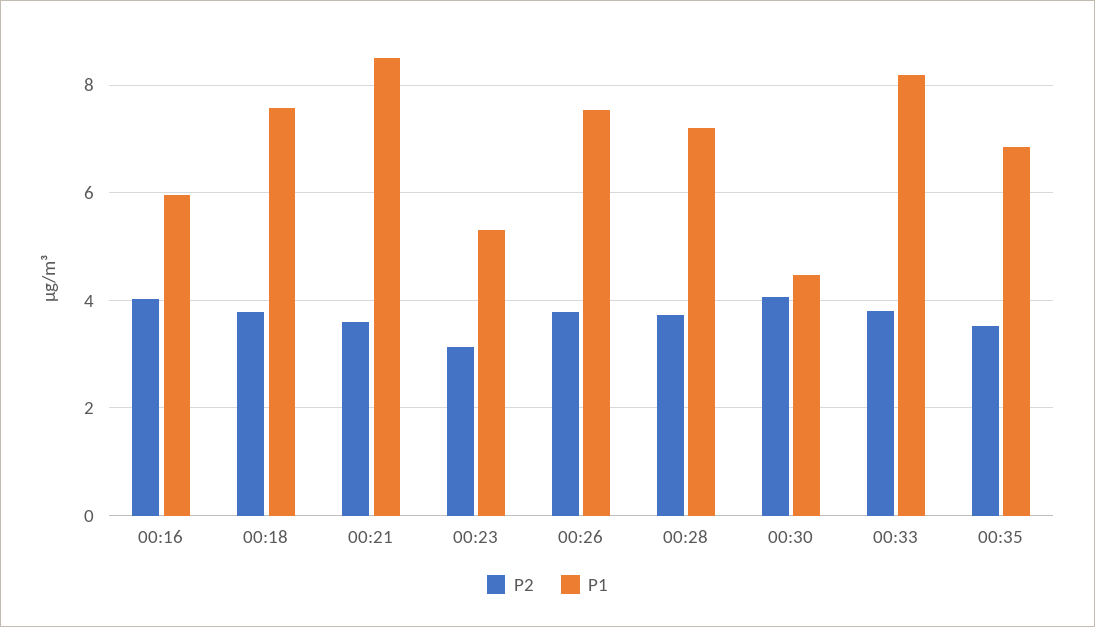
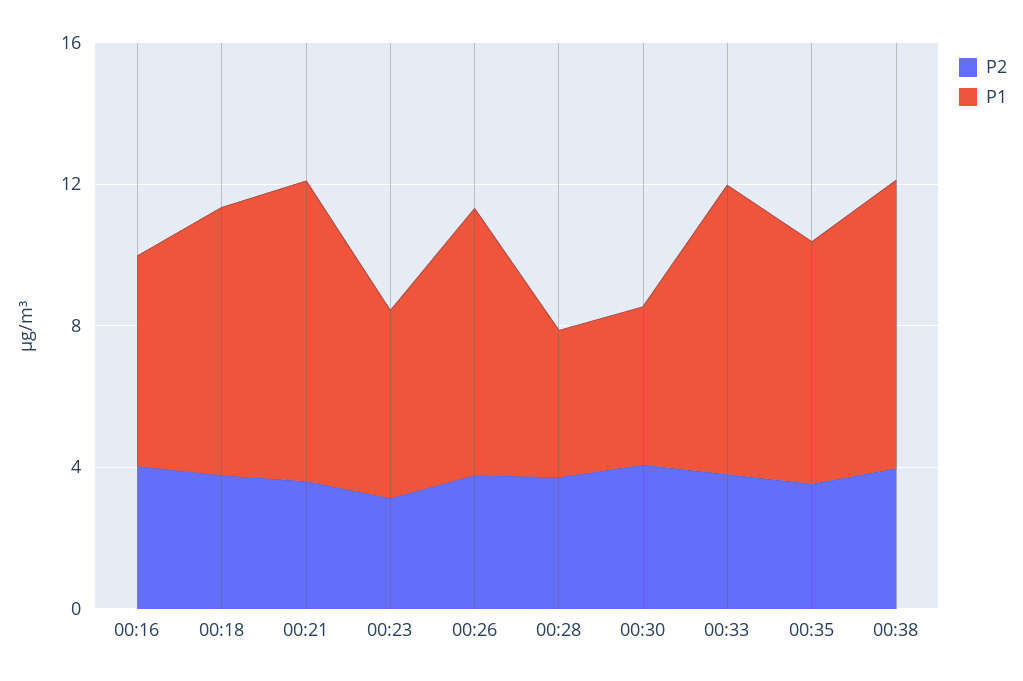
P1, 00:28: 7.2 -> 4
P2, 00:38: none -> 4
P1, 00:38: none -> 8

